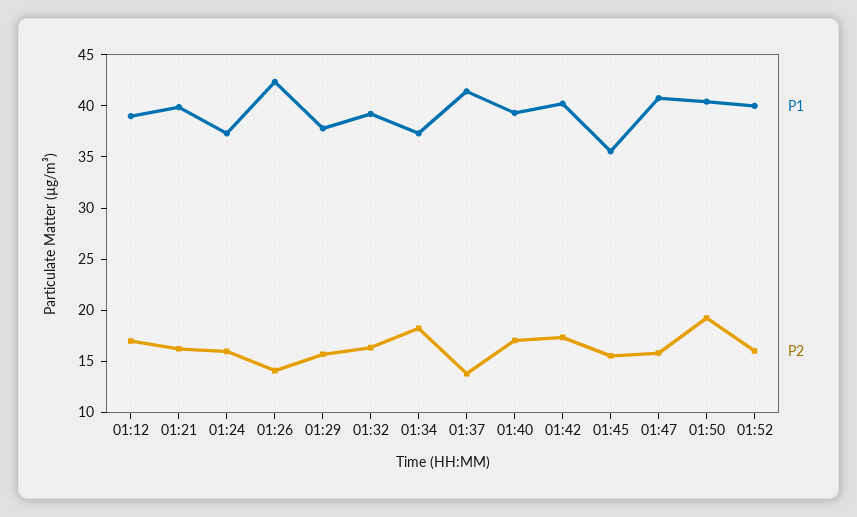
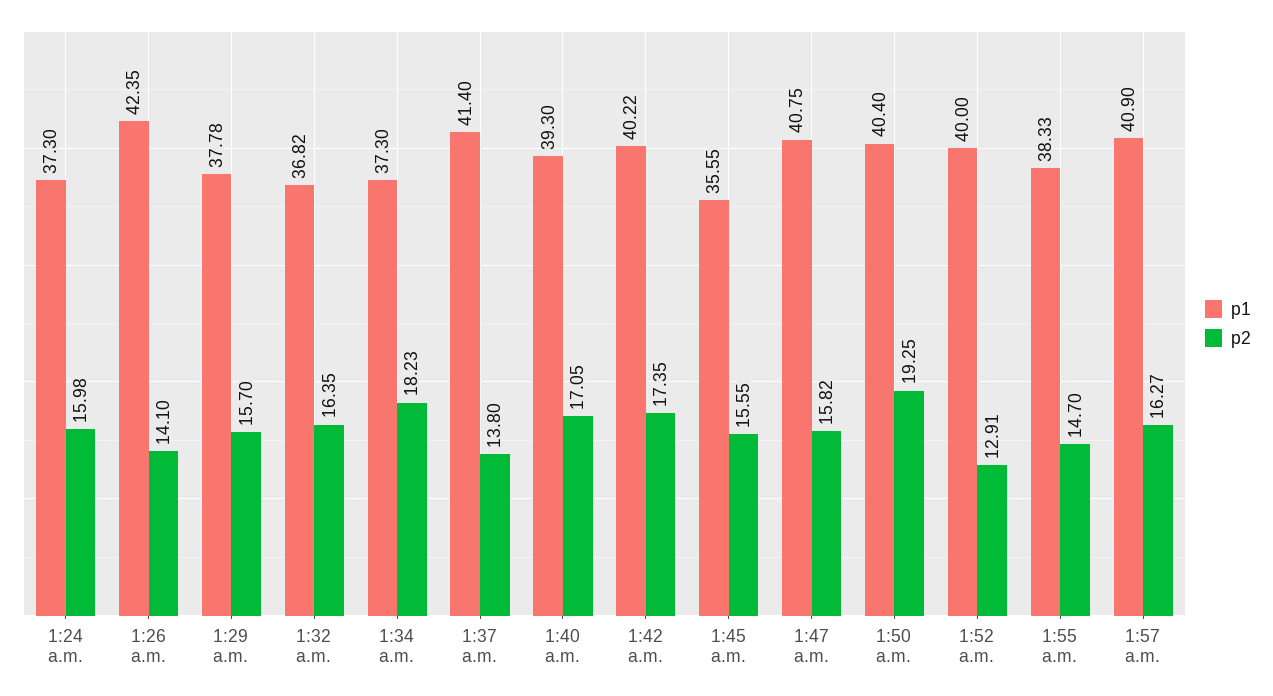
P1, 01:12: 39 -> none
P2, 01:12: 17 -> none
P1, 01:21: 40 -> none
P2, 01:21: 16 -> none
P1, 01:32: 39 -> 36.82
P2, 01:52: 16 -> 12.91
P1, 1:55 a.m.: none -> 38.33
P2, 1:55 a.m.: none -> 14.7
P1, 1:57 a.m.: none -> 40.9
P2, 1:57 a.m.: none -> 16.27

